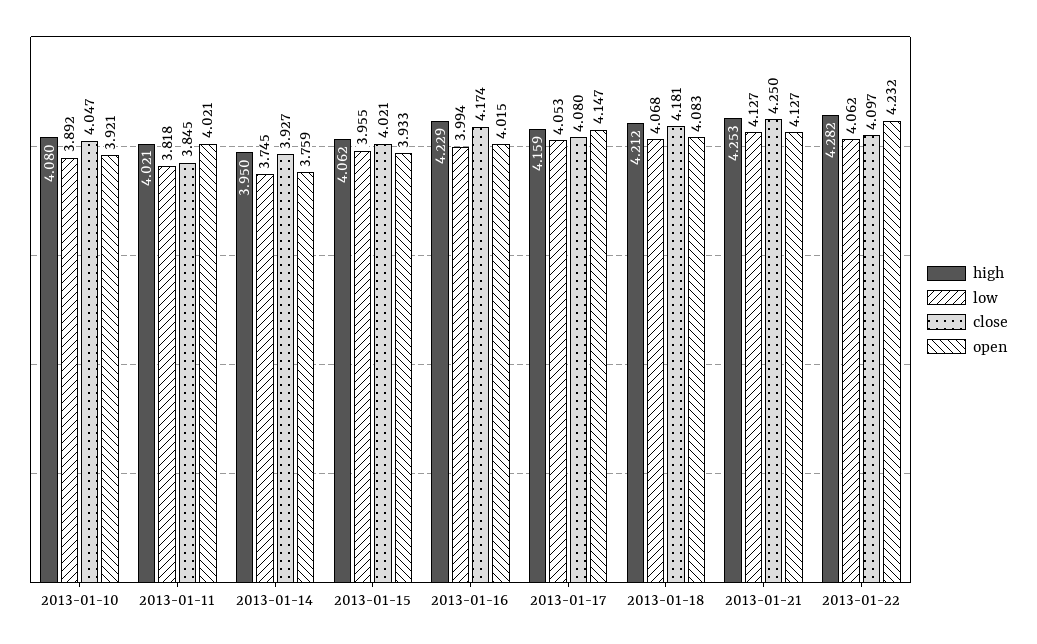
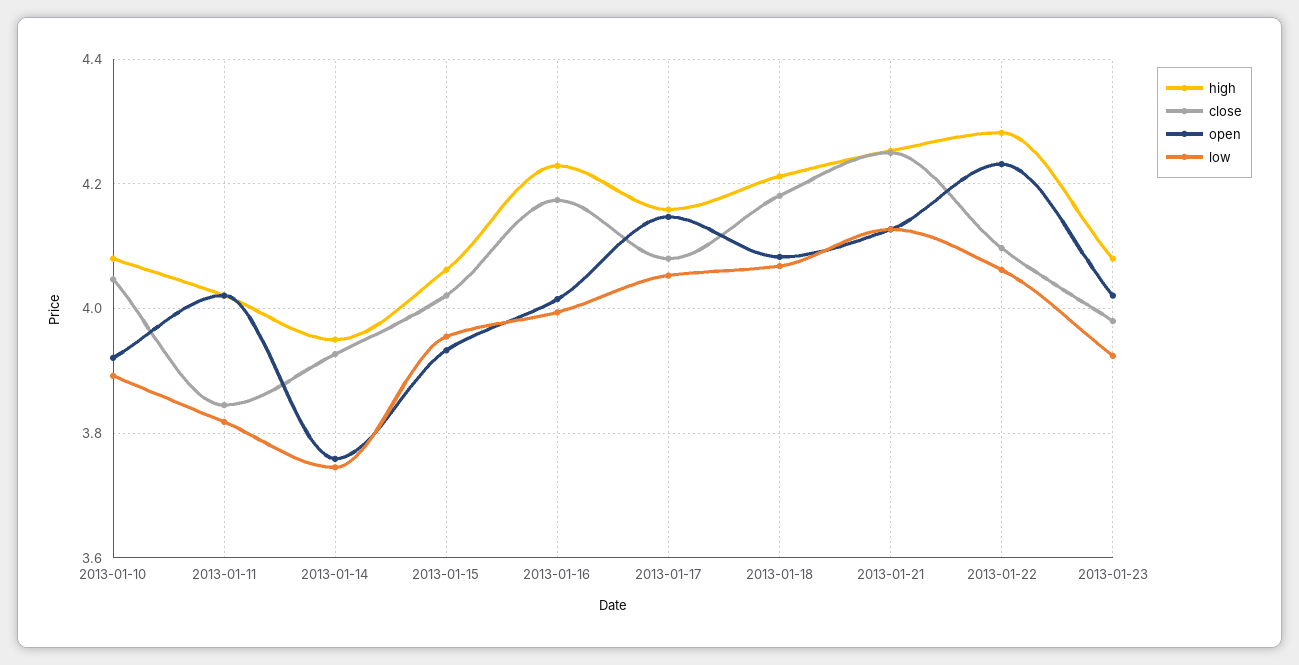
high, 2013-01-23: none -> 4.08
close, 2013-01-23: none -> 3.98
open, 2013-01-23: none -> 4.02
low, 2013-01-23: none -> 3.92

